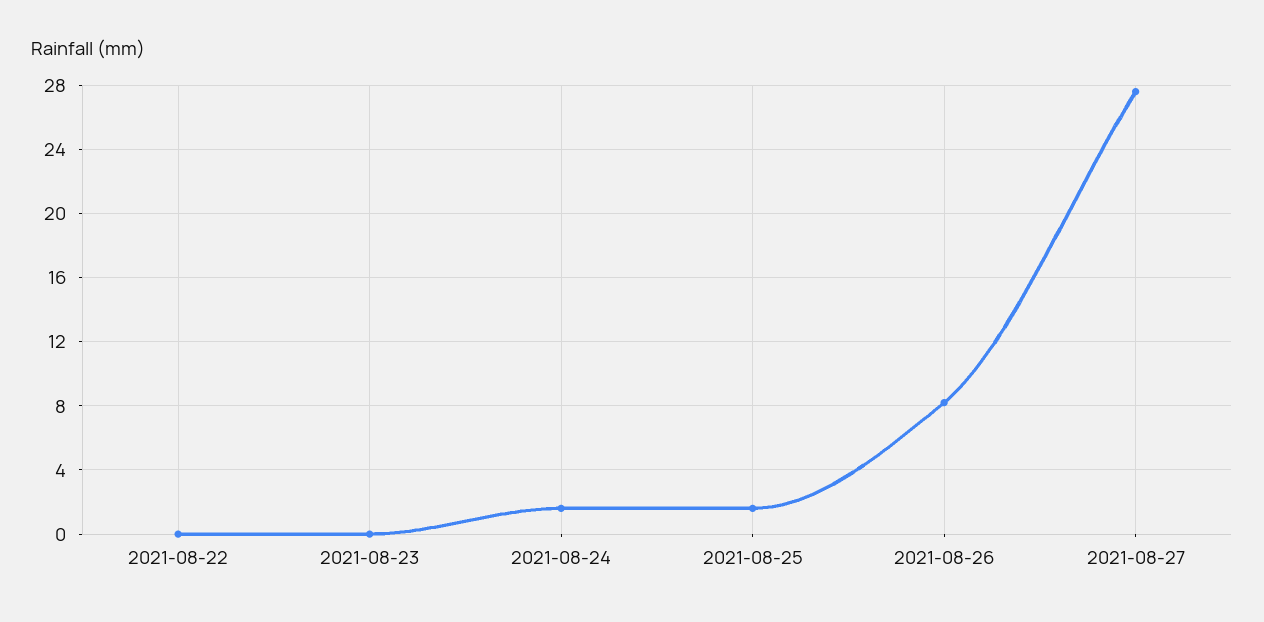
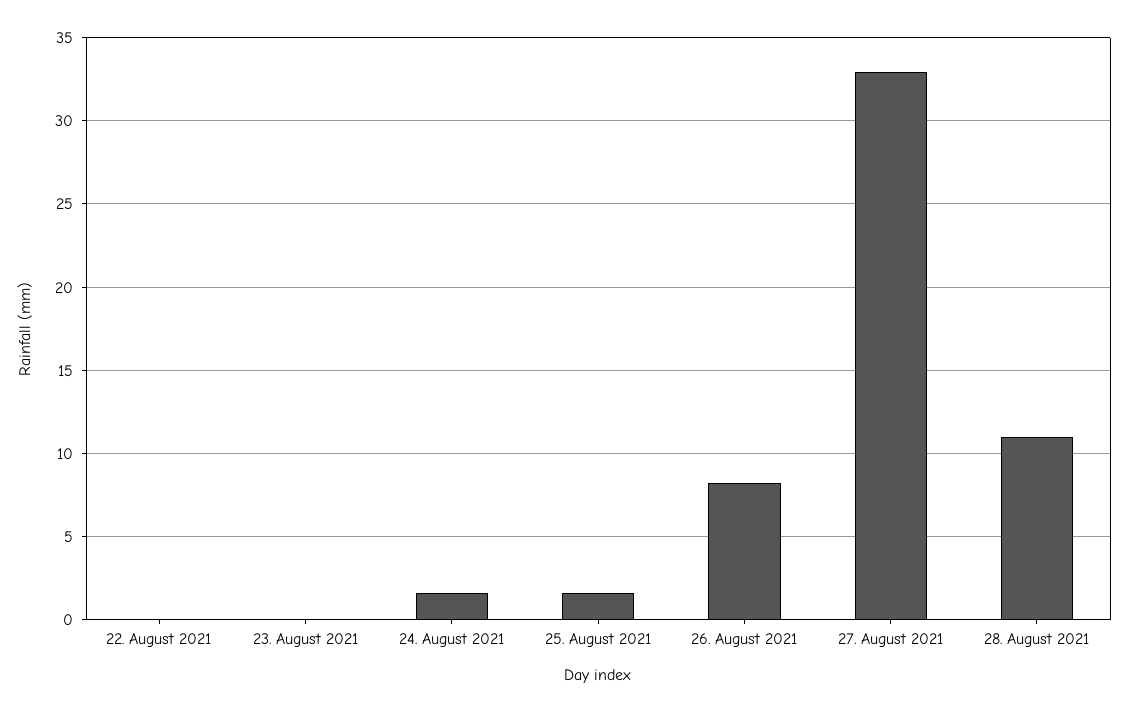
2021-08-27: 27.5 -> 33
28. August 2021: none -> 11

